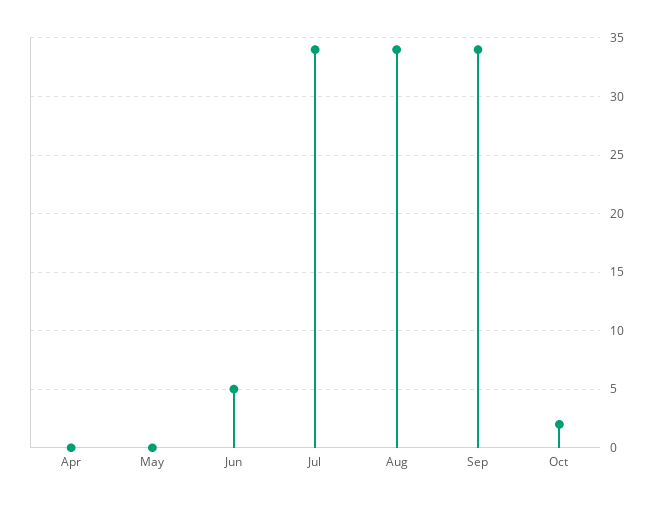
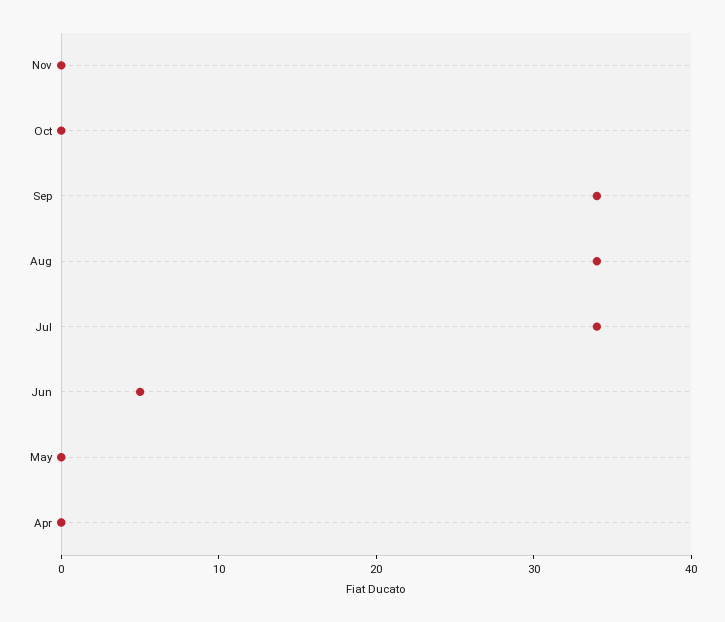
Oct: 2 -> 0
Nov: none -> 0

